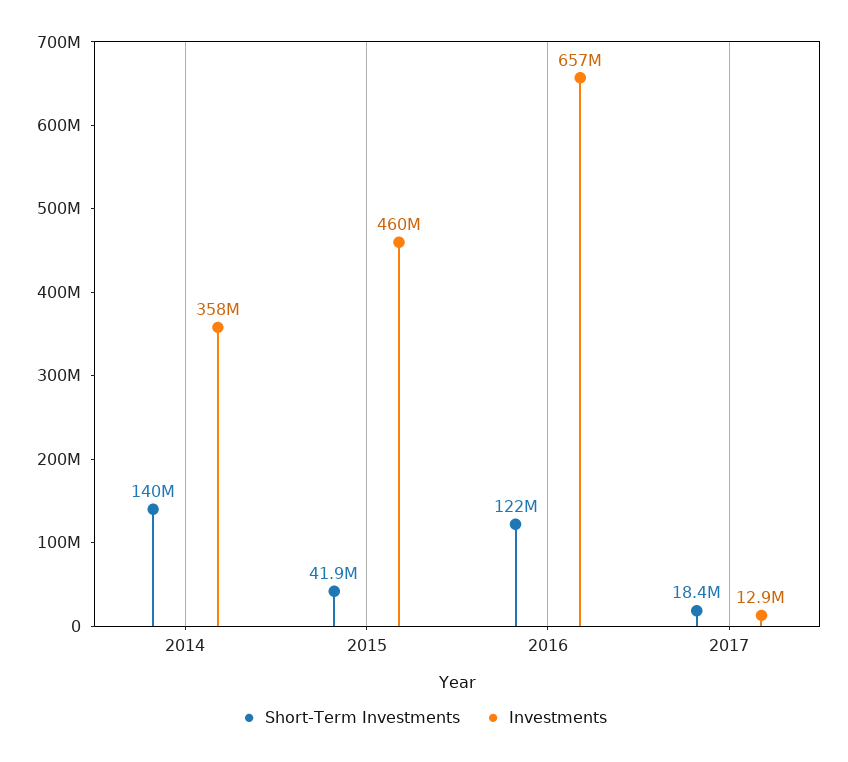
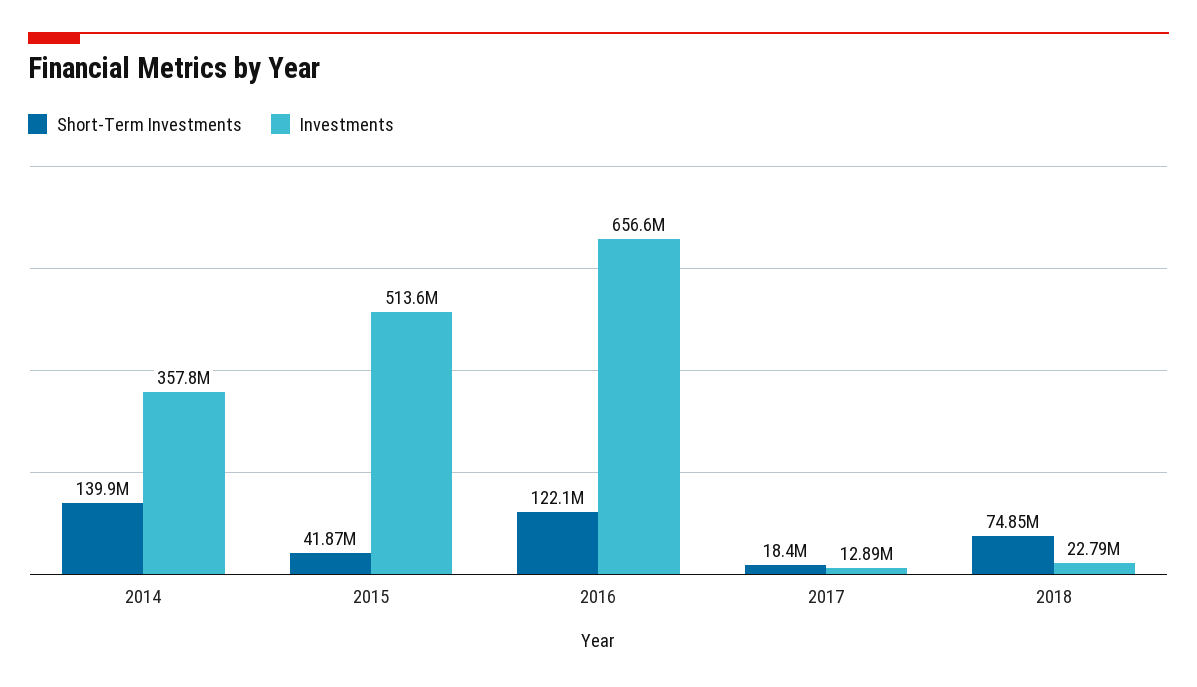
Investments, 2015: 460000000 -> 513600000
Short-Term Investments, 2018: none -> 74850000
Investments, 2018: none -> 22790000

